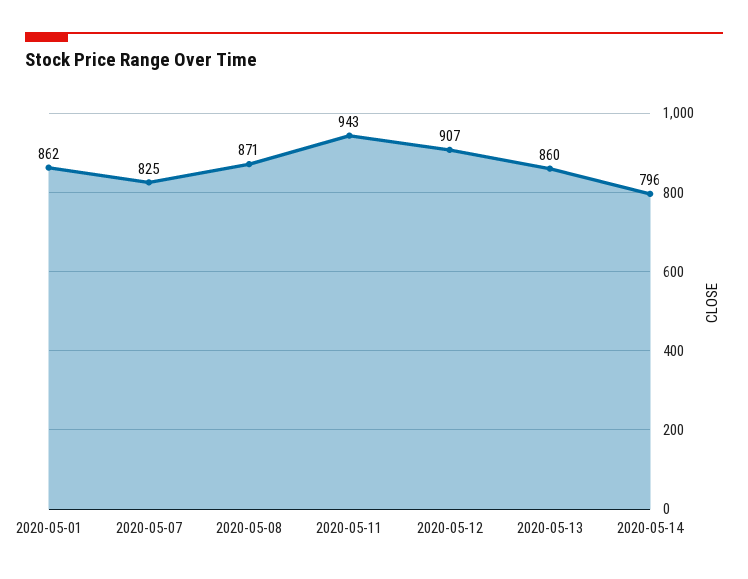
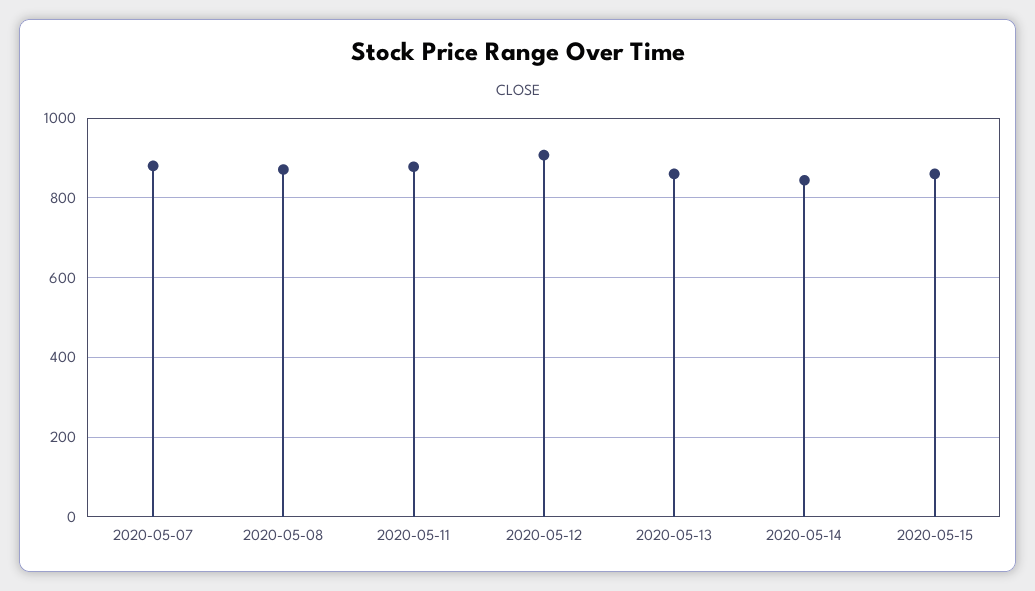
2020-05-01: 862 -> none
2020-05-07: 825 -> 880
2020-05-11: 943 -> 880
2020-05-14: 796 -> 840
2020-05-15: none -> 860

